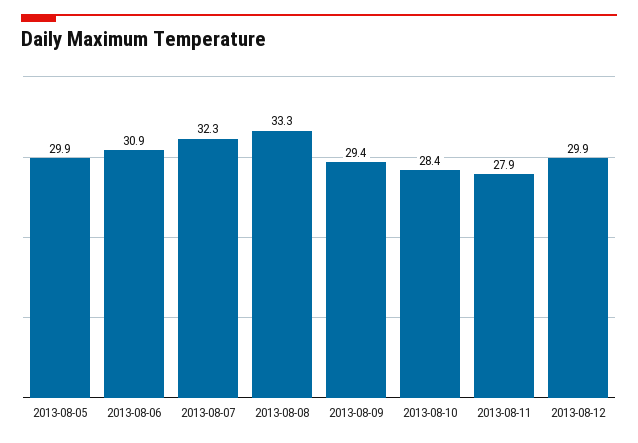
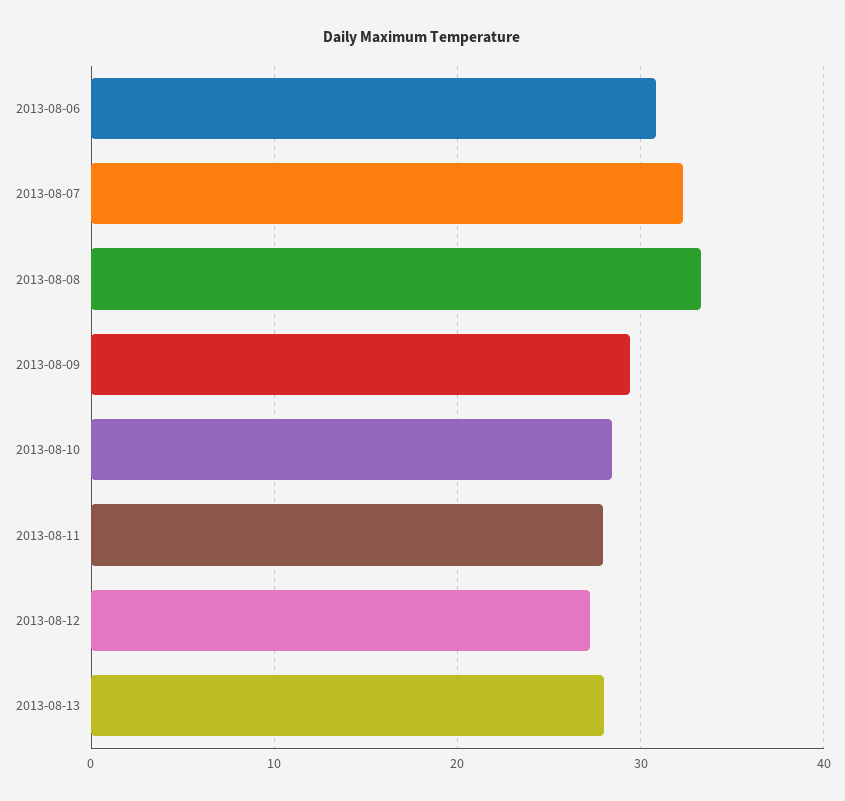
2013-08-05: 29.9 -> none
2013-08-12: 29.9 -> 27
2013-08-13: none -> 28

